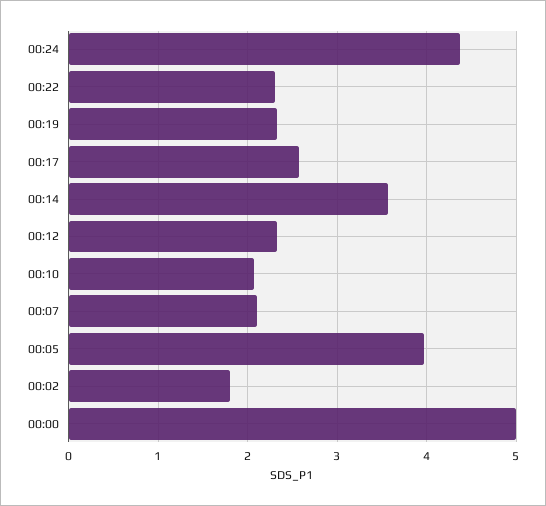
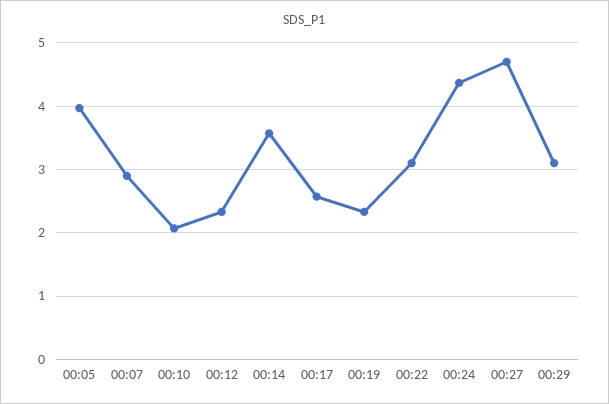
00:22: 2.3 -> 3.1
00:07: 2.1 -> 2.9
00:02: 1.8 -> none
00:00: 5 -> none
00:27: none -> 4.7
00:29: none -> 3.1

